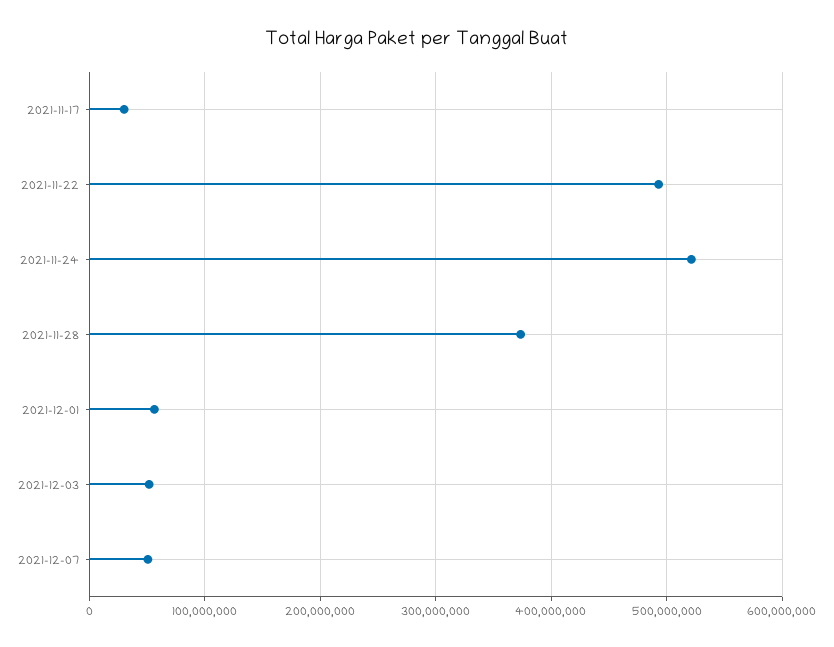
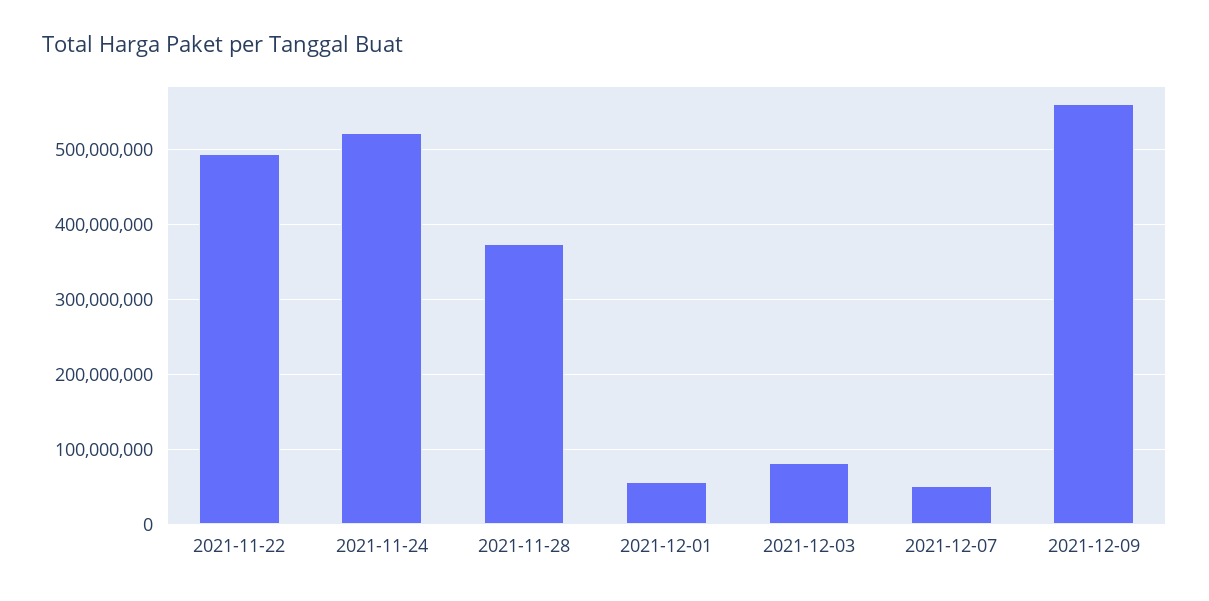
2021-11-17: 30000000 -> none
2021-12-03: 50000000 -> 80000000
2021-12-09: none -> 560000000

